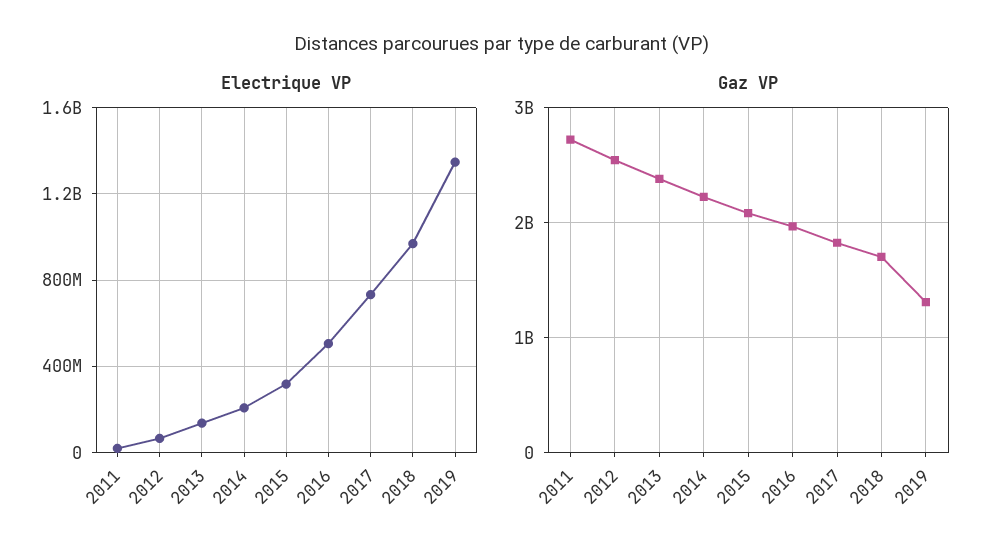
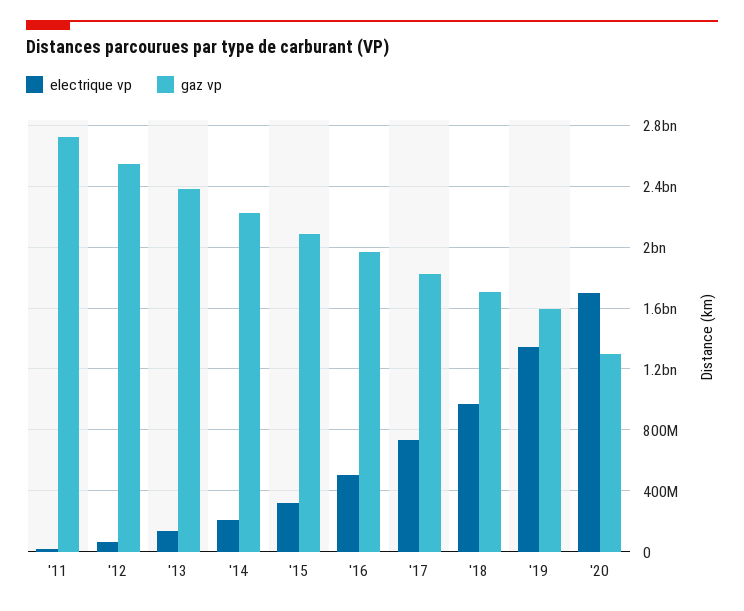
Gaz VP, 2019: 1300000000 -> 1600000000
Electrique VP, '20: none -> 1700000000
Gaz VP, '20: none -> 1300000000

